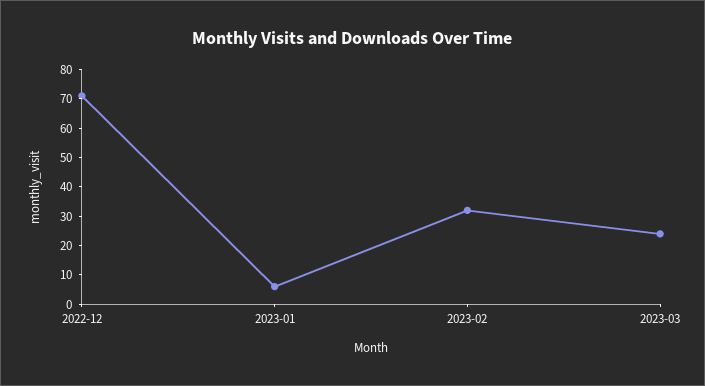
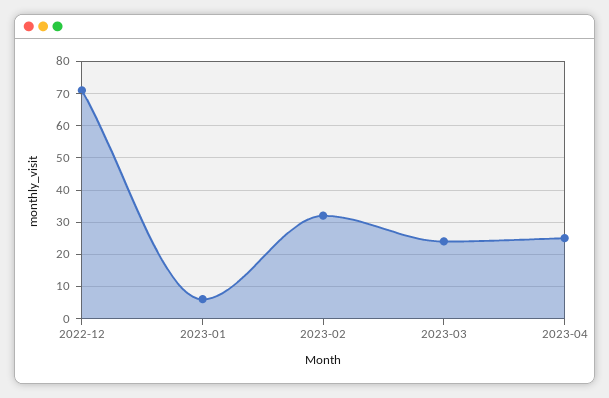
2023-04: none -> 25

